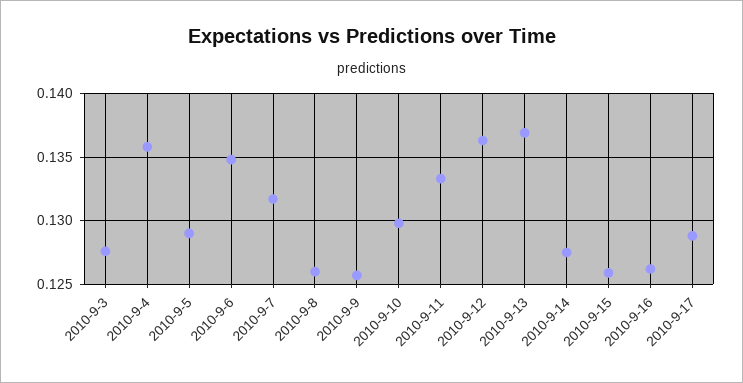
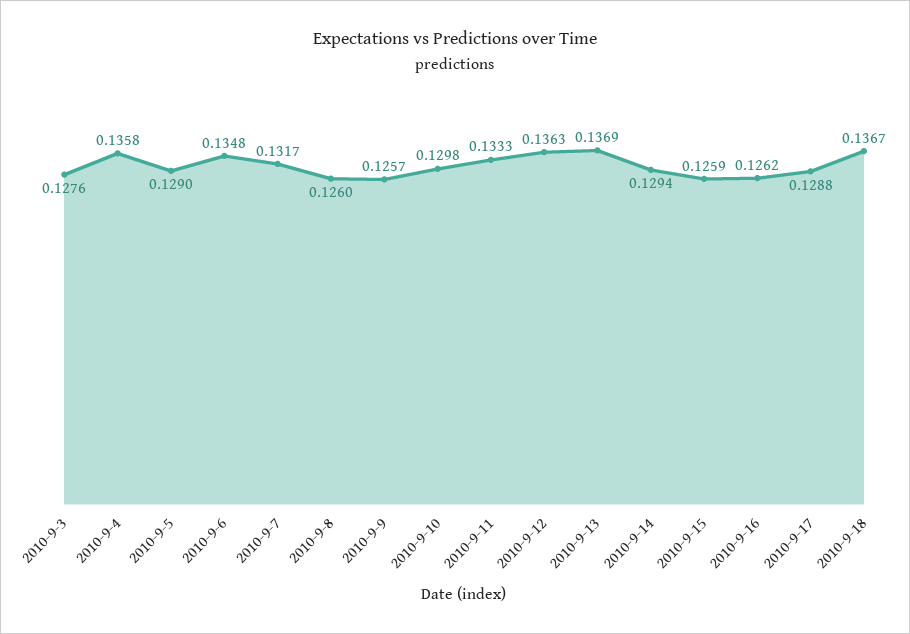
2010-9-14: 0.1275 -> 0.1294
2010-9-18: none -> 0.1367

